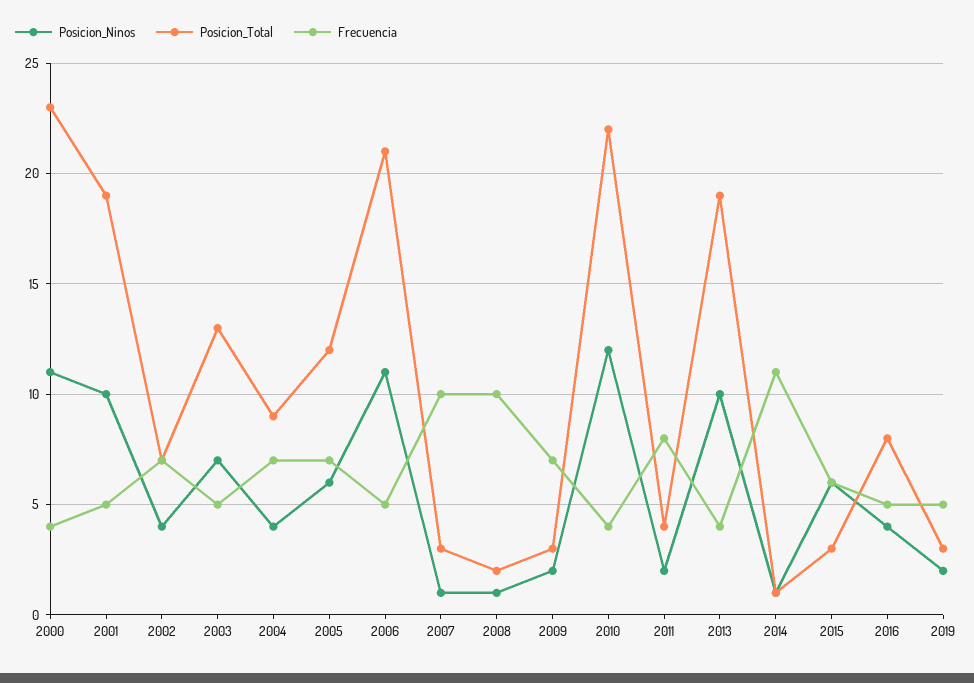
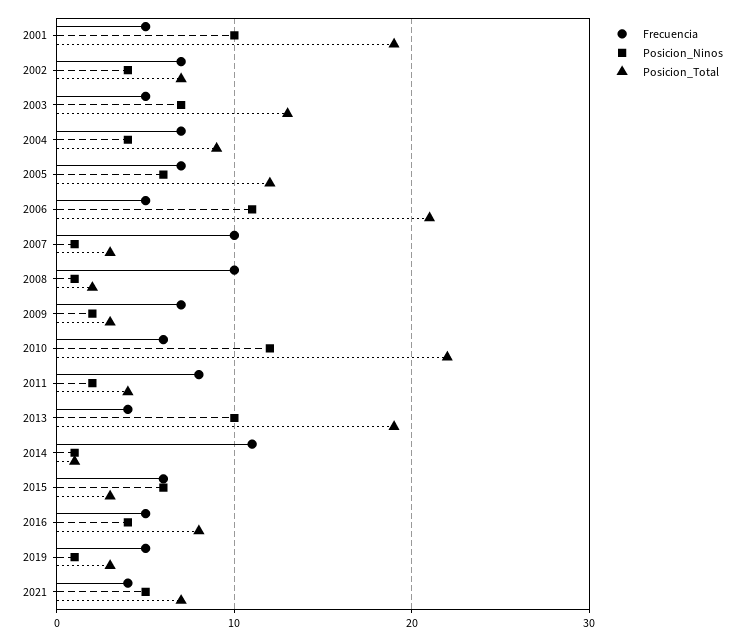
Posicion_Ninos, 2000: 11 -> none
Posicion_Total, 2000: 23 -> none
Frecuencia, 2000: 4 -> none
Frecuencia, 2010: 4 -> 6
Posicion_Ninos, 2019: 2 -> 1
Frecuencia, 2021: none -> 4
Posicion_Ninos, 2021: none -> 5
Posicion_Total, 2021: none -> 7

